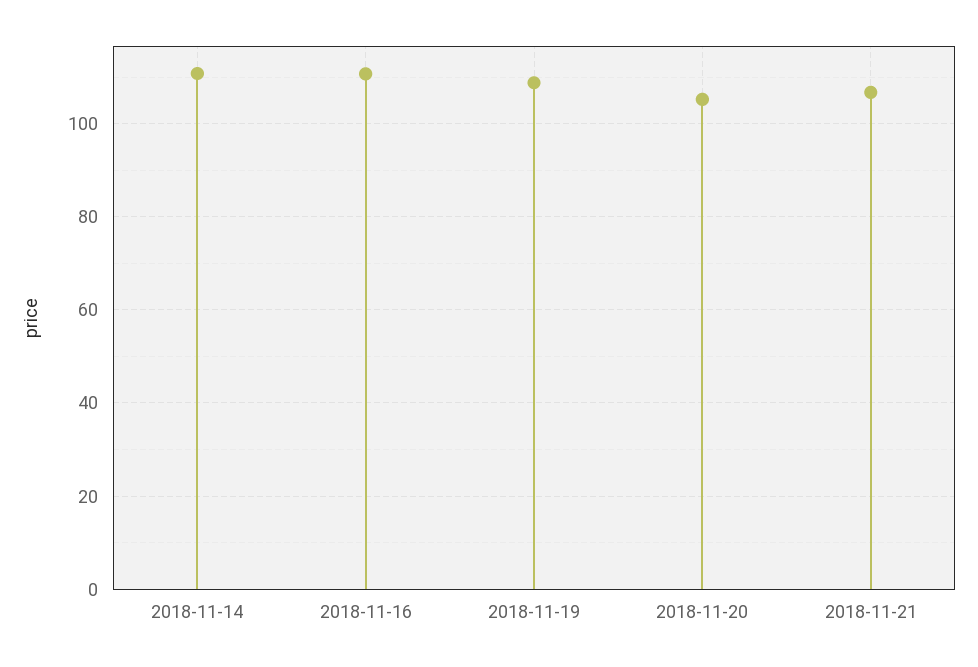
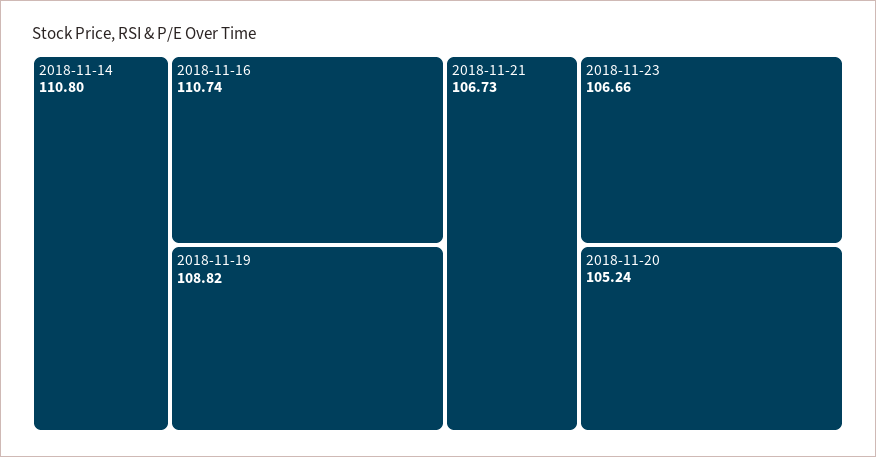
2018-11-23: none -> 106.66

